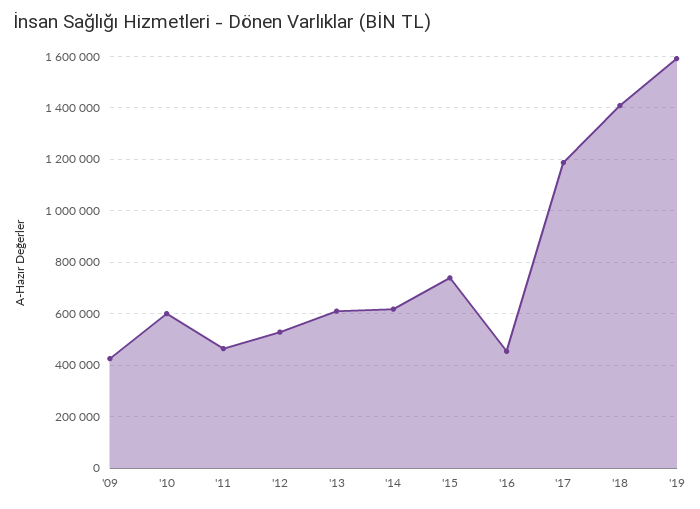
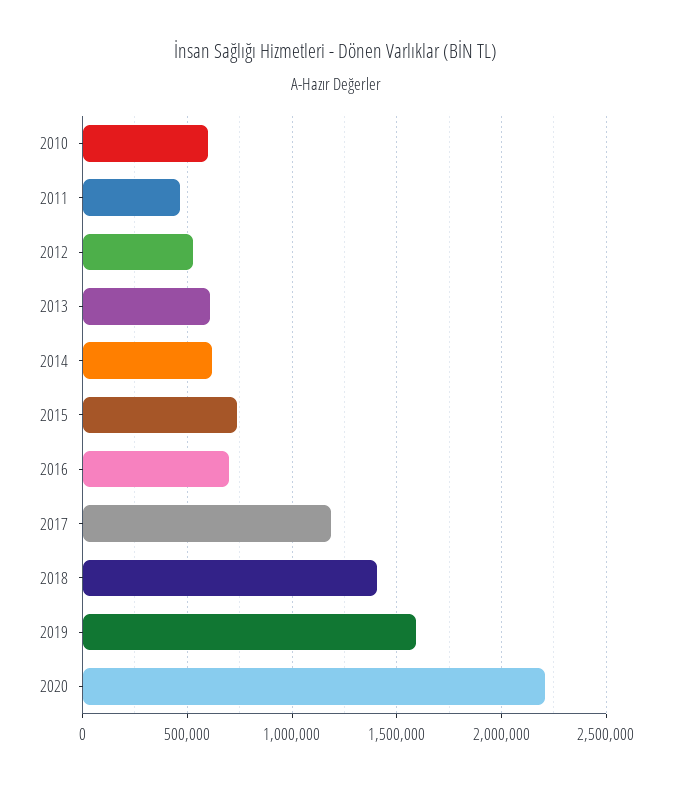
'09: 425000 -> none
'16: 450000 -> 700000
2020: none -> 2200000

